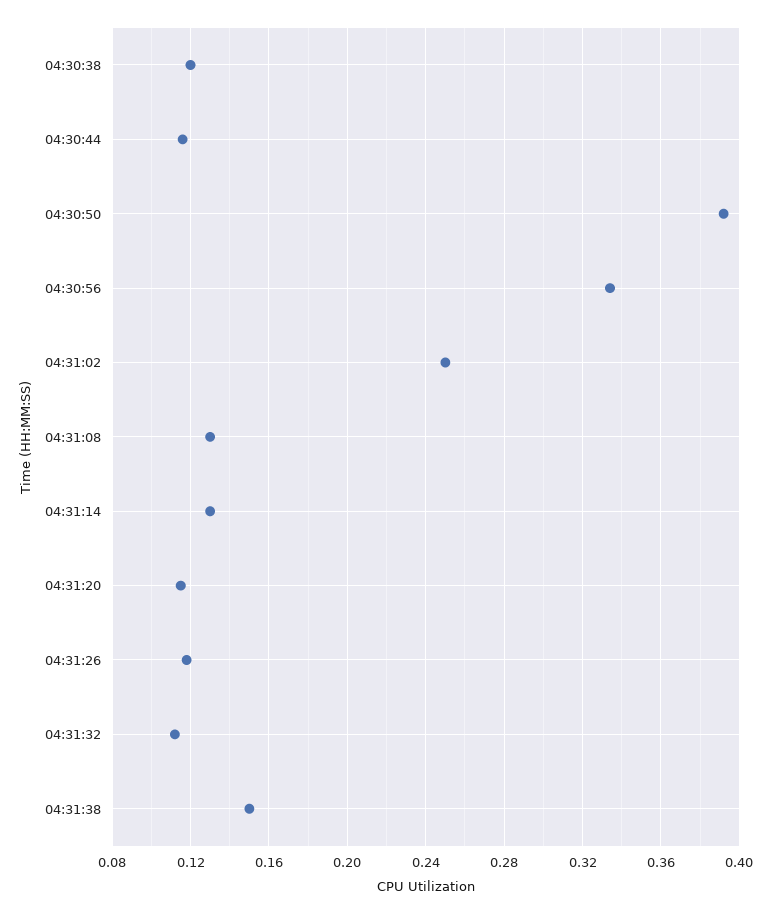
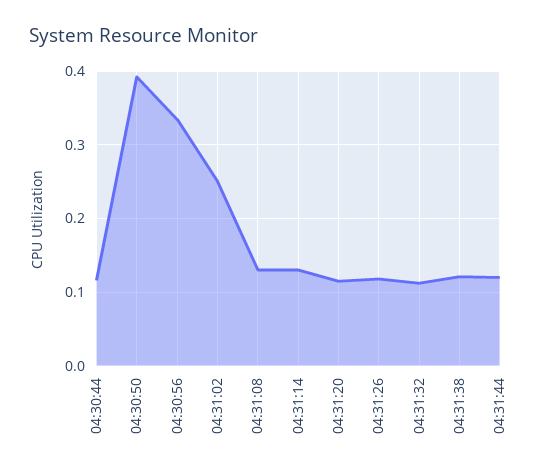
04:30:38: 0.12 -> none
04:31:38: 0.15 -> 0.12
04:31:44: none -> 0.12

